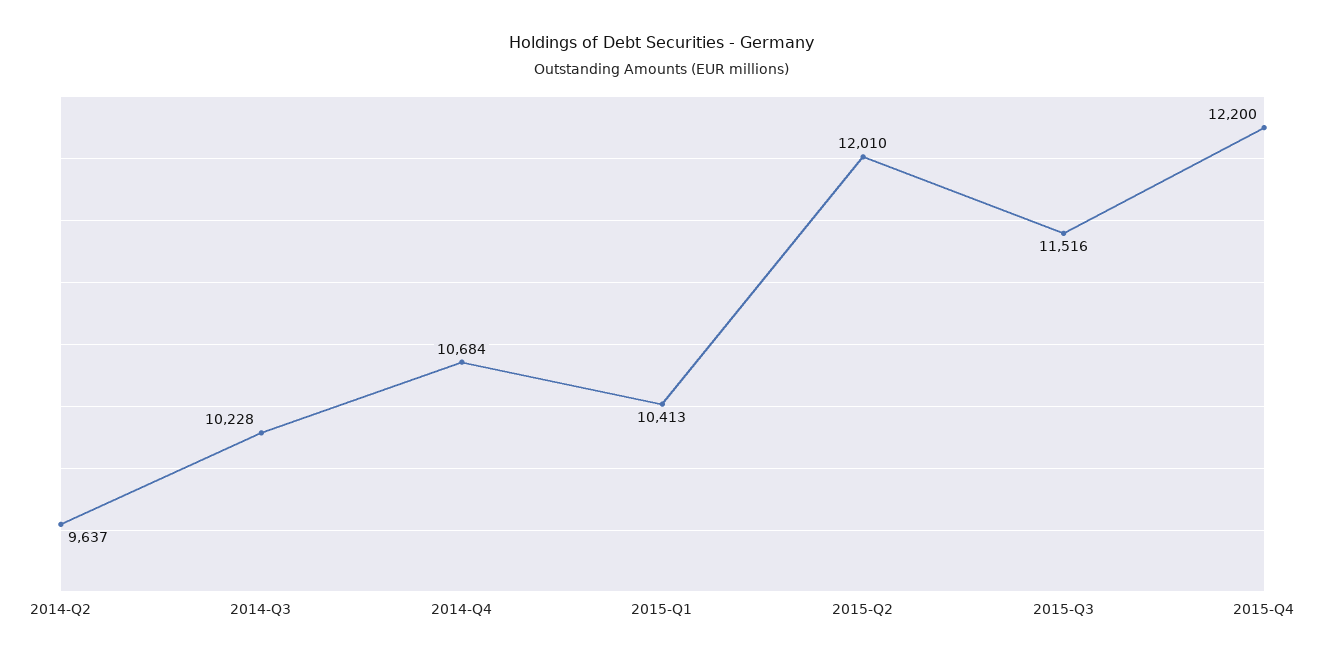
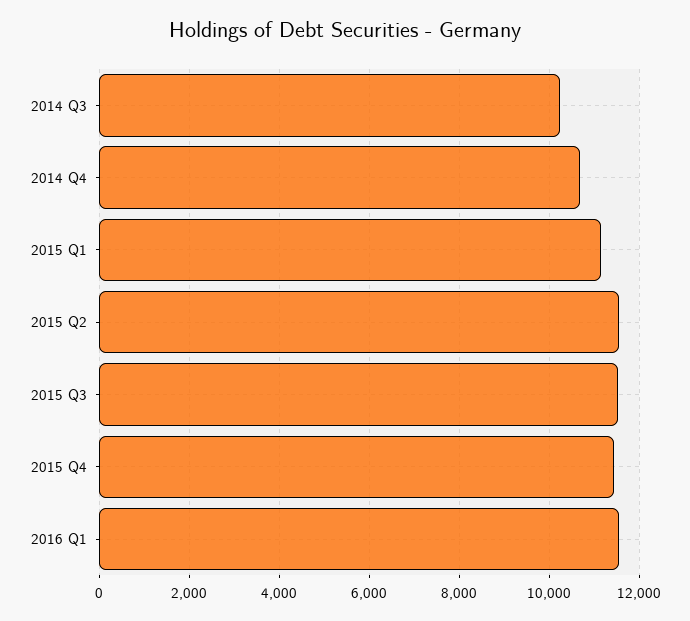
2014-Q2: 9637 -> none
2015-Q1: 10413 -> 11200
2015-Q2: 12010 -> 11600
2015-Q4: 12200 -> 11400
2016 Q1: none -> 11600

